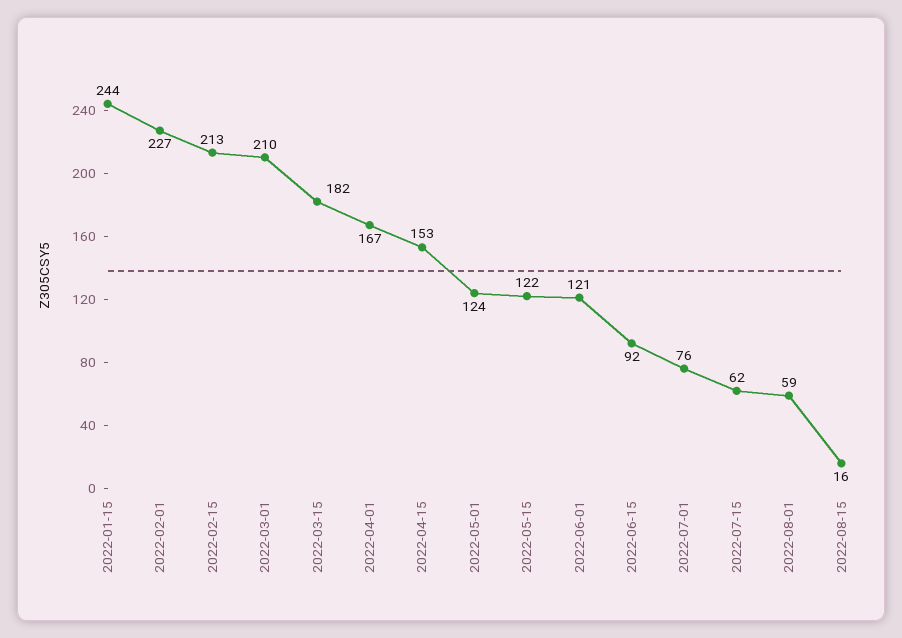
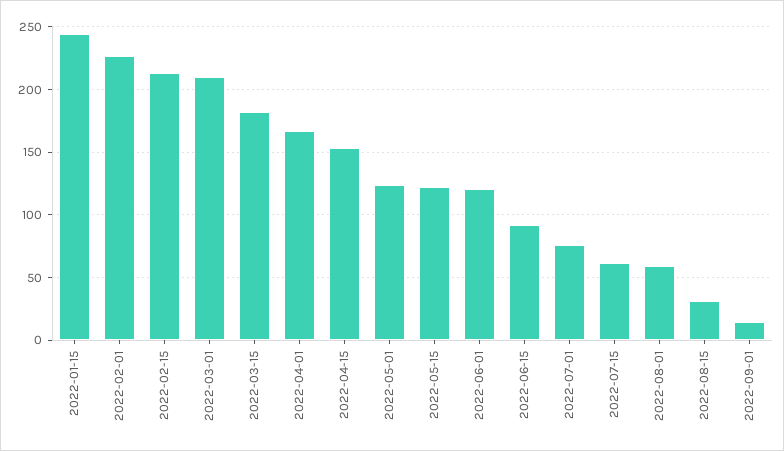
2022-08-15: 16 -> 30
2022-09-01: none -> 15

